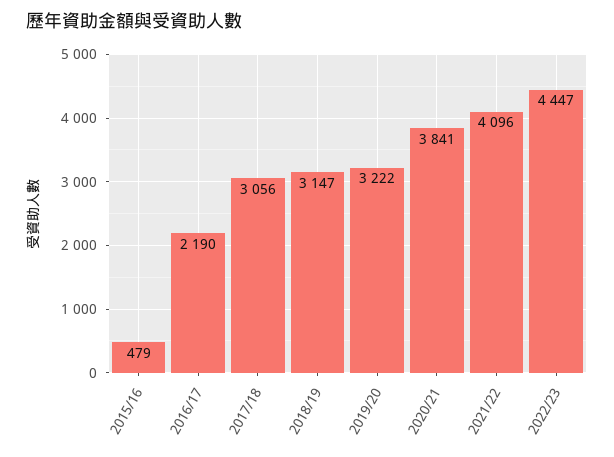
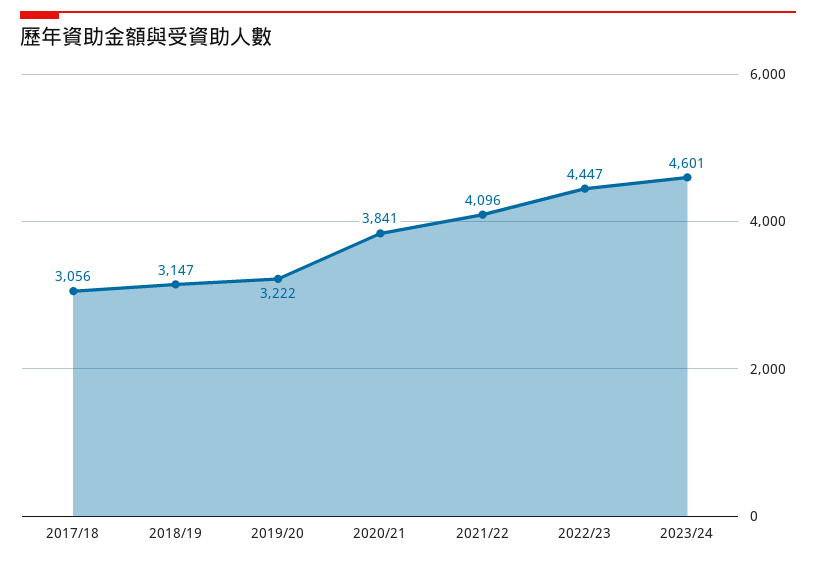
2015/16: 479 -> none
2016/17: 2190 -> none
2023/24: none -> 4601

